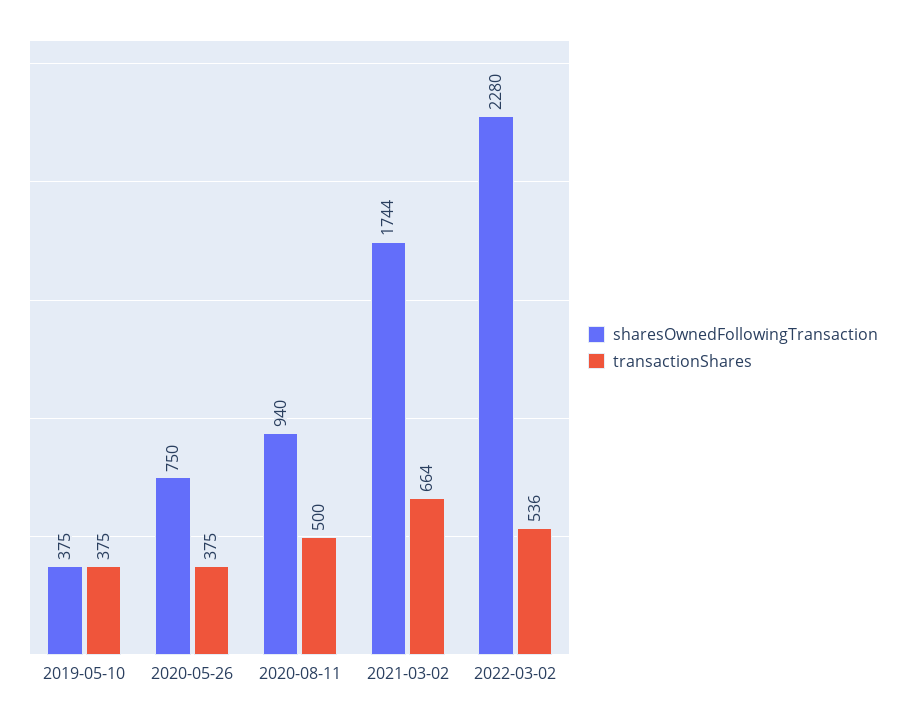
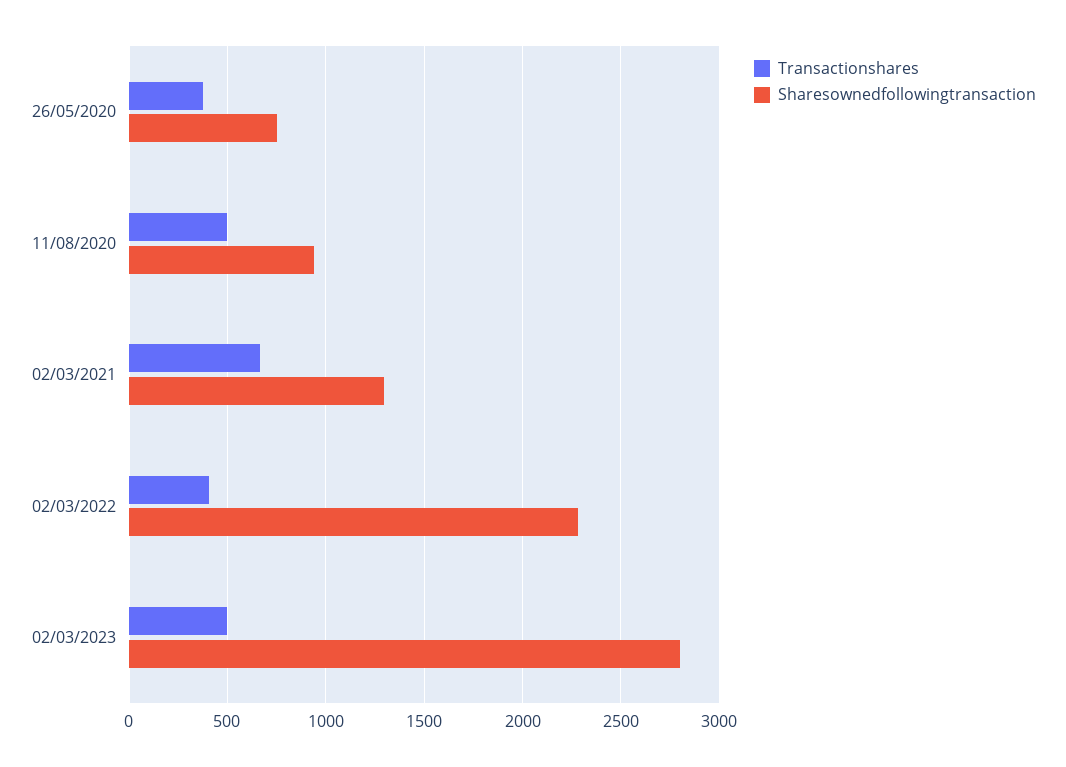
sharesOwnedFollowingTransaction, 2019-05-10: 375 -> none
transactionShares, 2019-05-10: 375 -> none
sharesOwnedFollowingTransaction, 2021-03-02: 1744 -> 1300
transactionShares, 2022-03-02: 536 -> 400
transactionShares, 02/03/2023: none -> 500
sharesOwnedFollowingTransaction, 02/03/2023: none -> 2800

